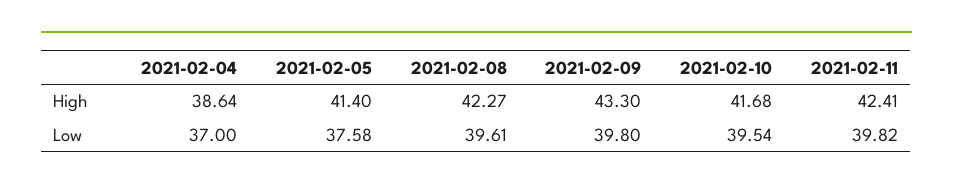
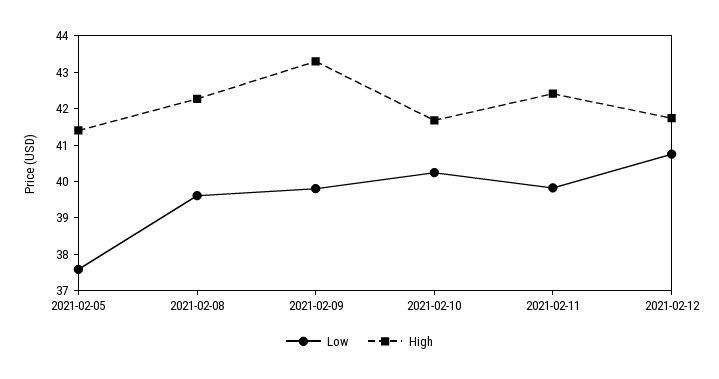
High, 2021-02-04: 38.64 -> none
Low, 2021-02-04: 37 -> none
Low, 2021-02-10: 39.54 -> 40.25
Low, 2021-02-12: none -> 40.75
High, 2021-02-12: none -> 41.75

